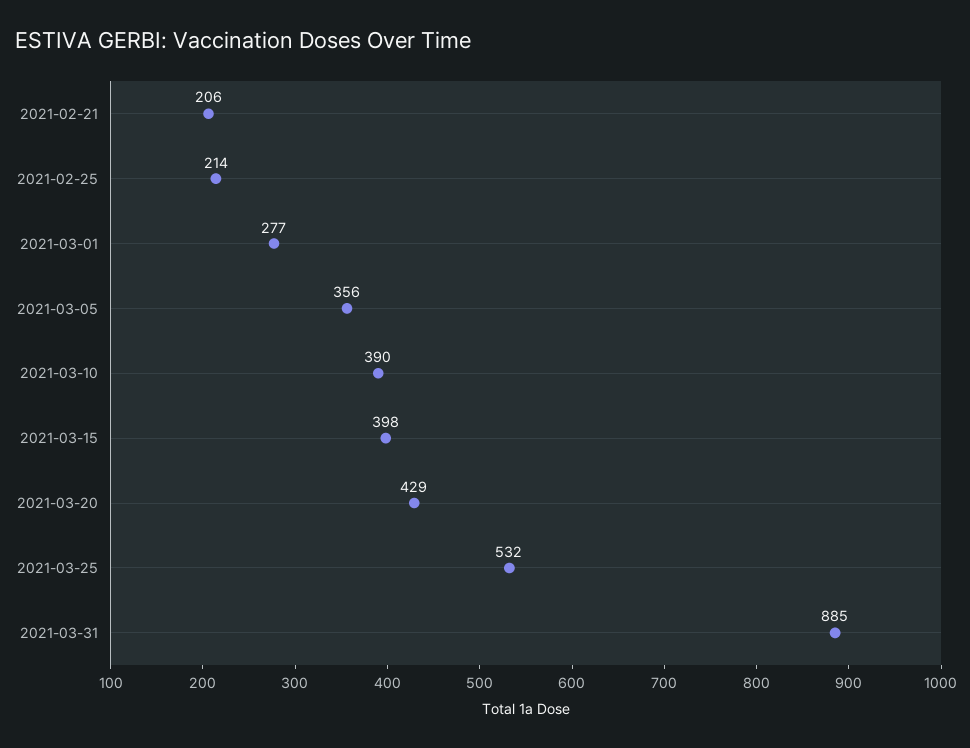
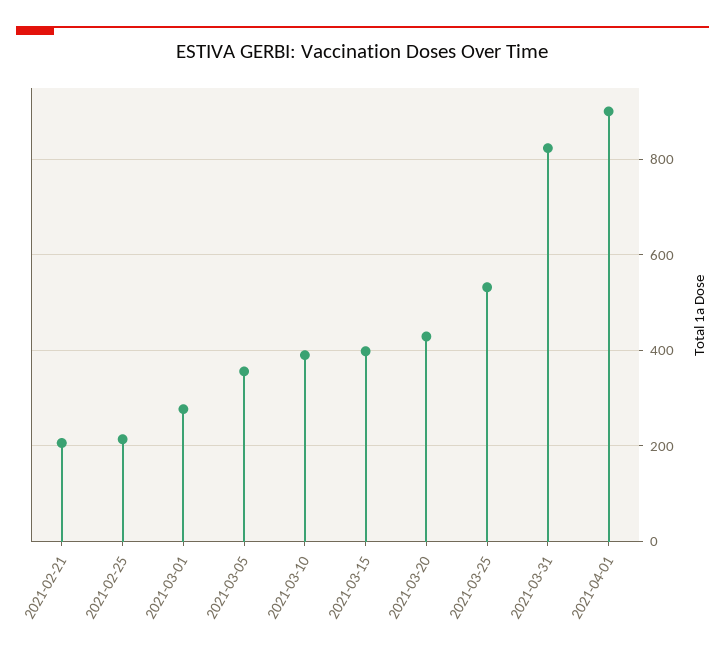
2021-03-31: 885 -> 820
2021-04-01: none -> 900

